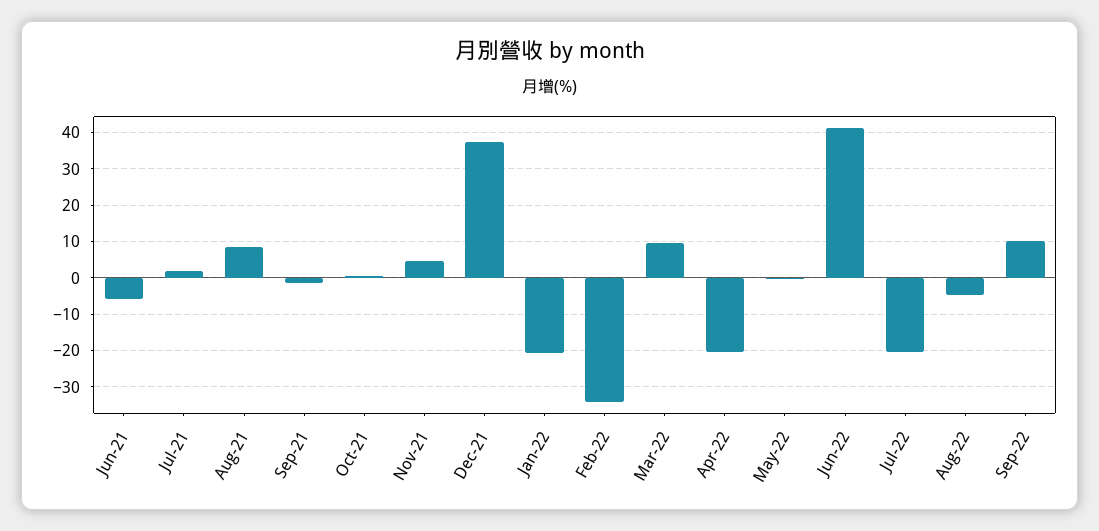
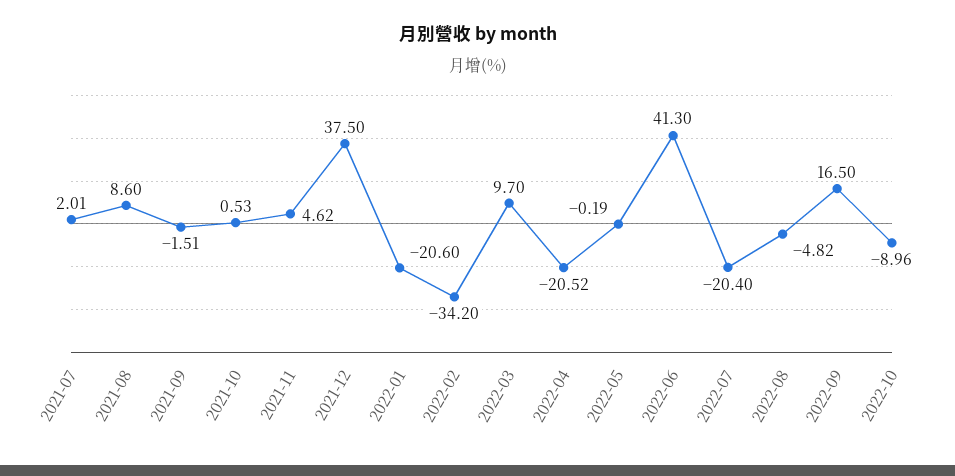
Jun-21: -6 -> none
Sep-22: 10 -> 16.5
2022-10: none -> -8.96

